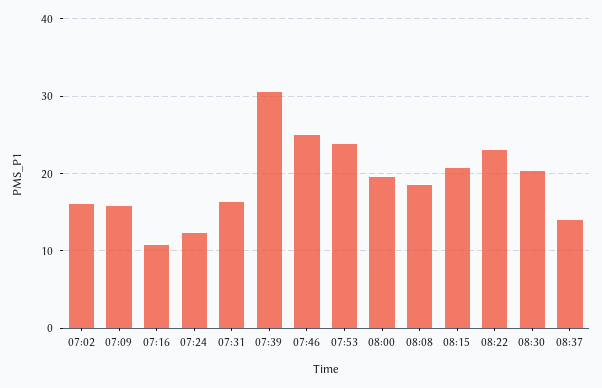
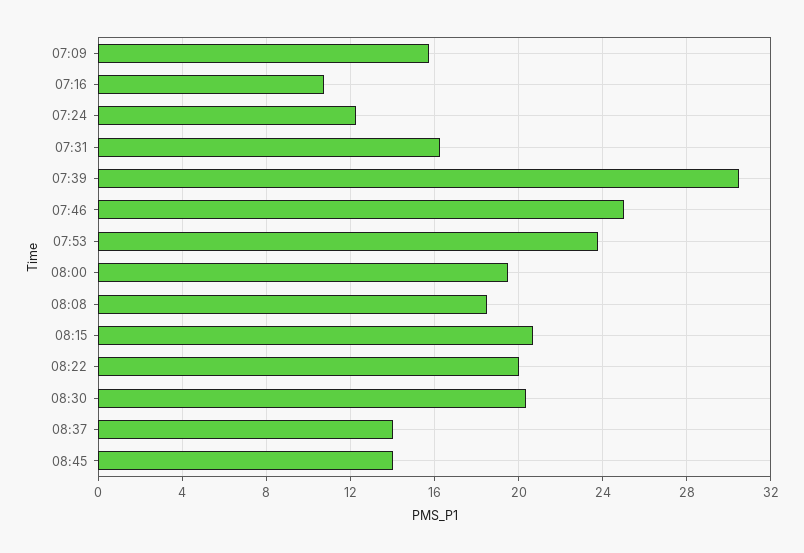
07:02: 16 -> none
08:22: 23 -> 20
08:45: none -> 14

